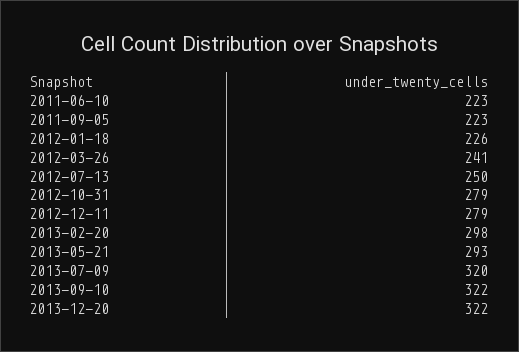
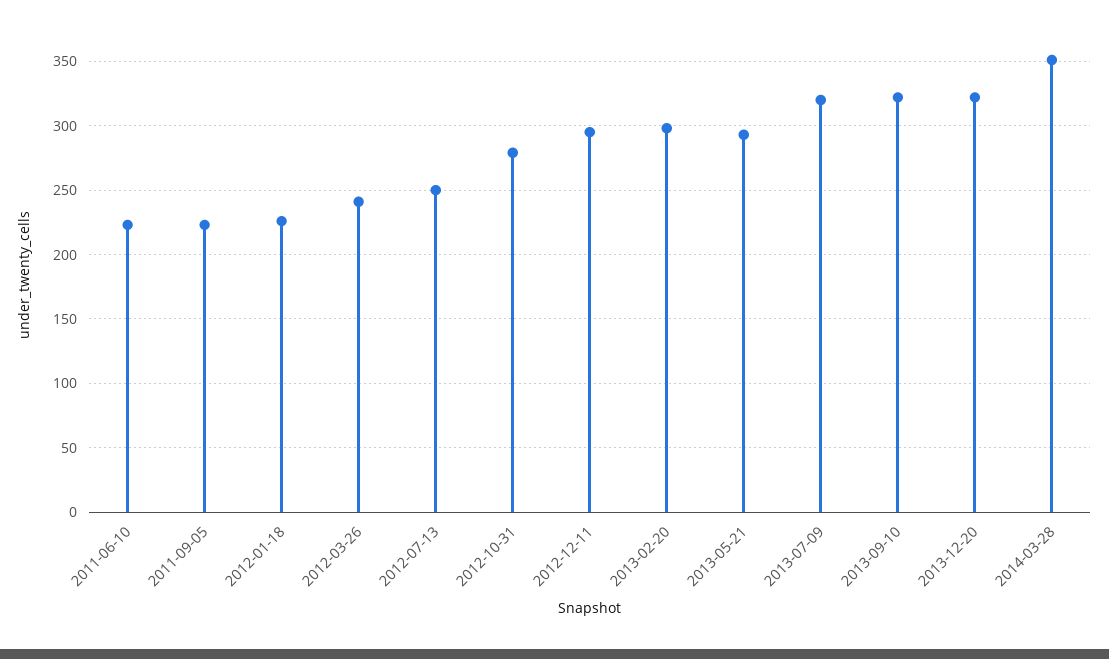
2012-12-11: 279 -> 295
2014-03-28: none -> 350

